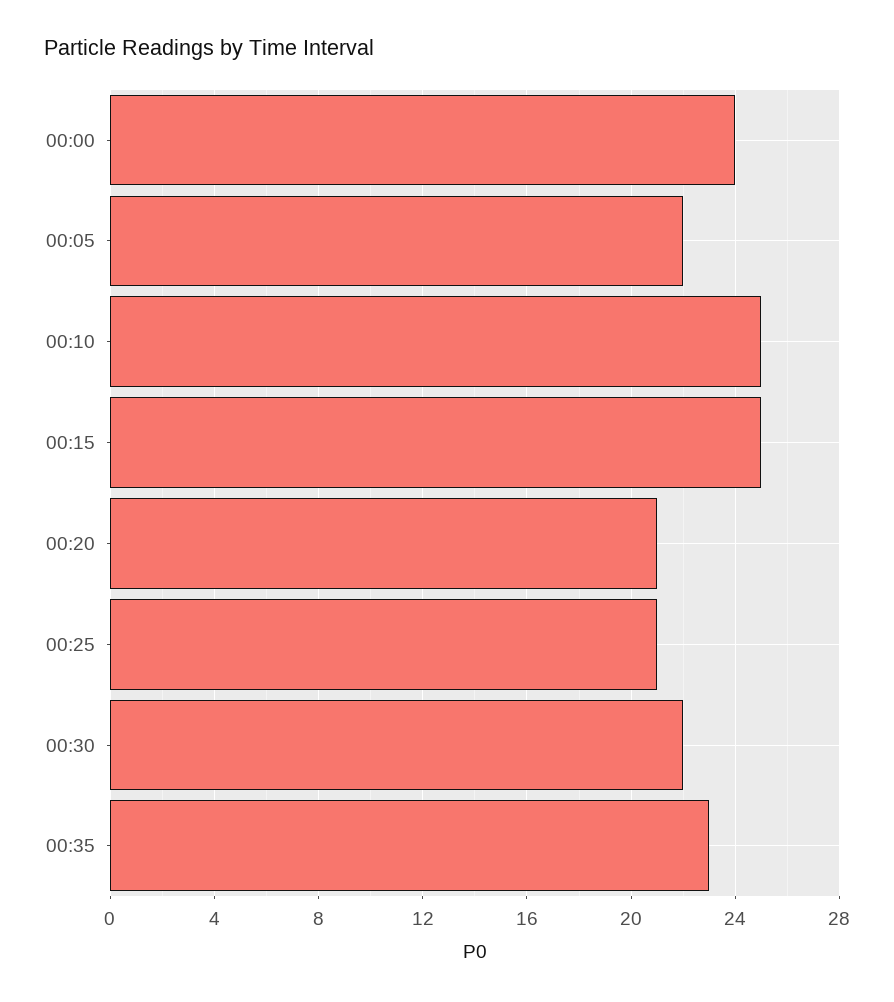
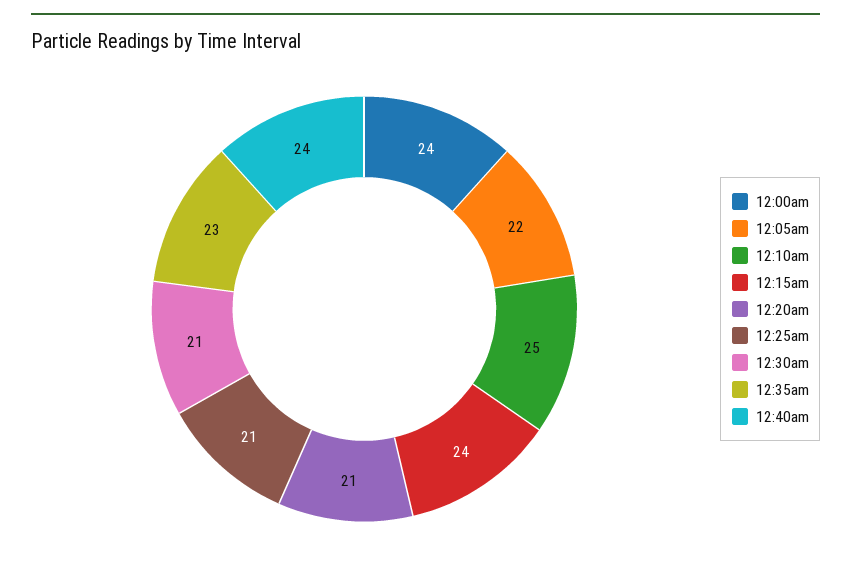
00:15: 25 -> 24
00:30: 22 -> 21
12:40am: none -> 24

